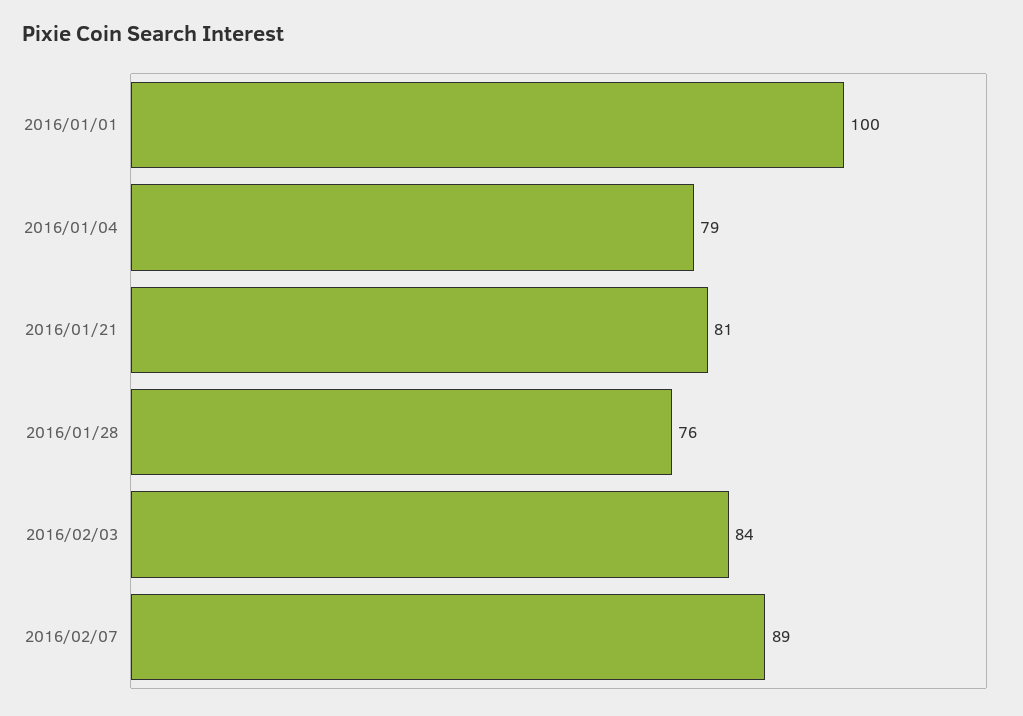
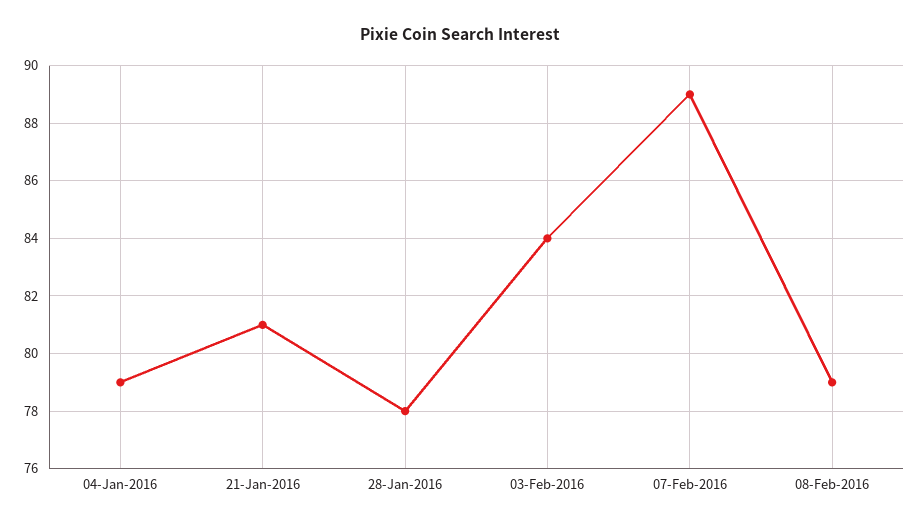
2016/01/01: 100 -> none
2016/01/28: 76 -> 78
08-Feb-2016: none -> 79

